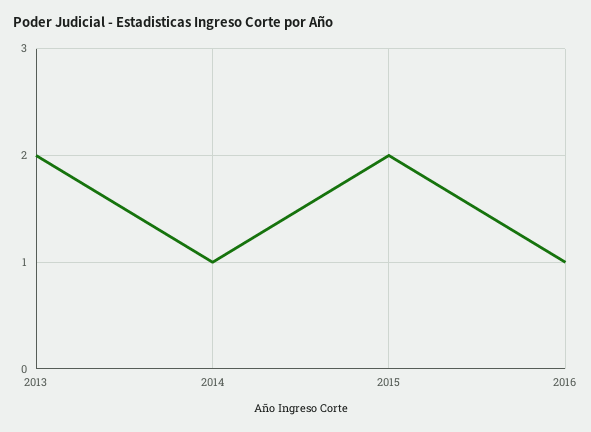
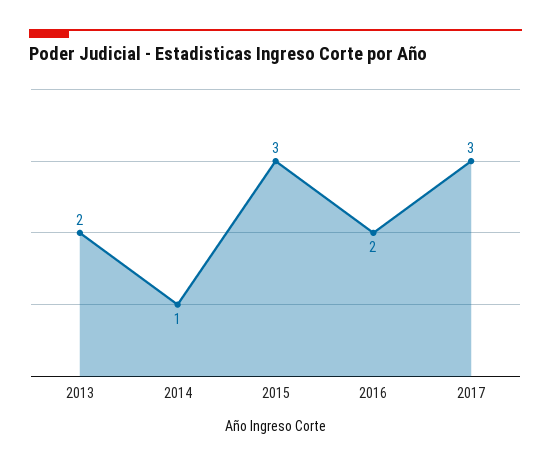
2015: 2 -> 3
2016: 1 -> 2
2017: none -> 3

